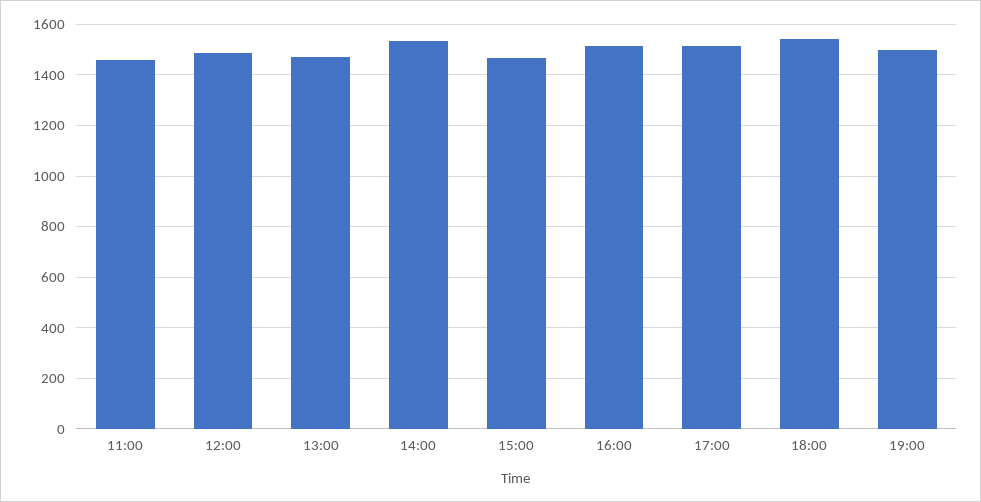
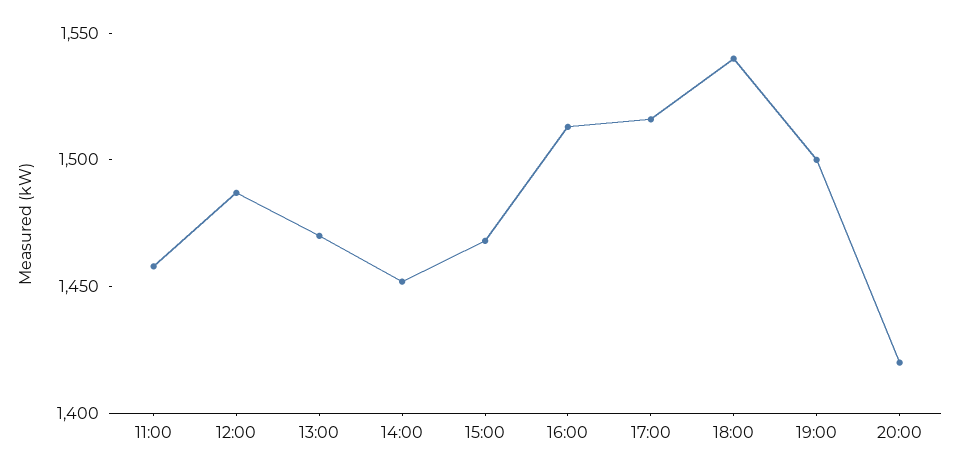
14:00: 1525 -> 1450
20:00: none -> 1420

